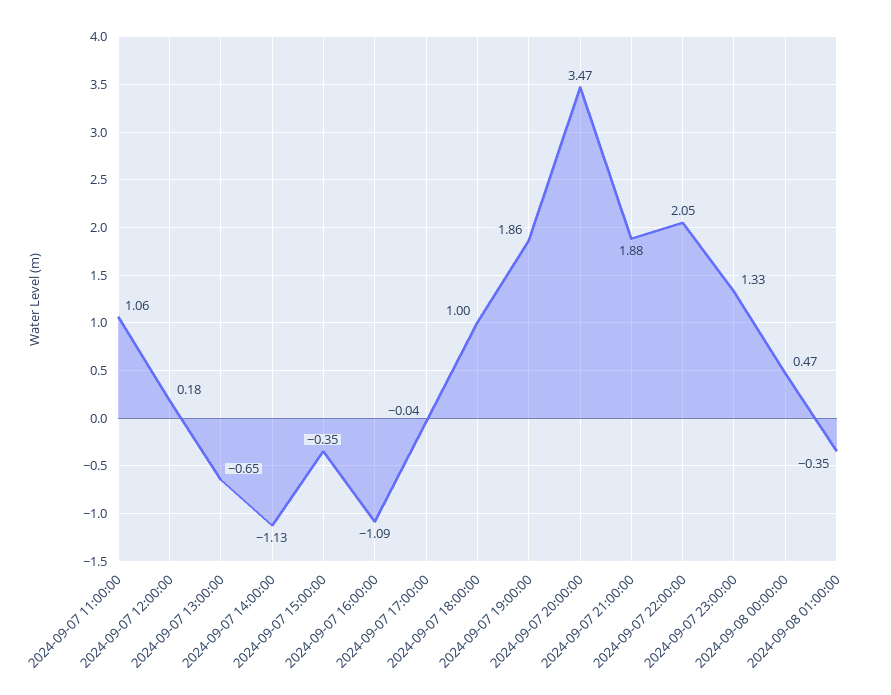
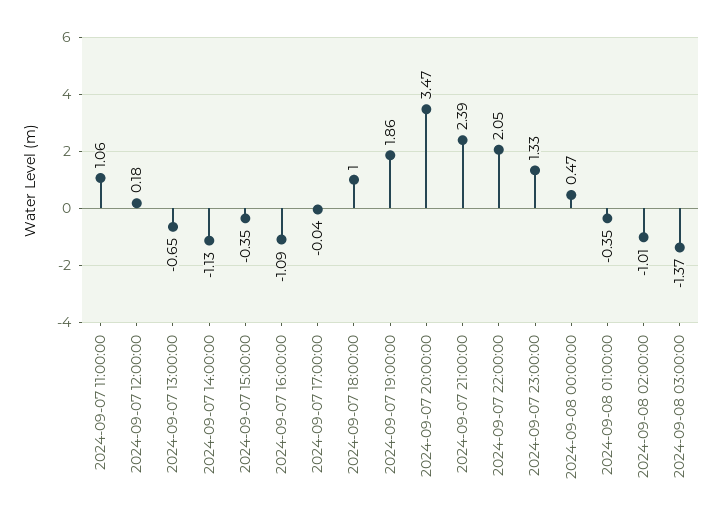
2024-09-07 21:00:00: 1.88 -> 2.39
2024-09-08 02:00:00: none -> -1.01
2024-09-08 03:00:00: none -> -1.37

